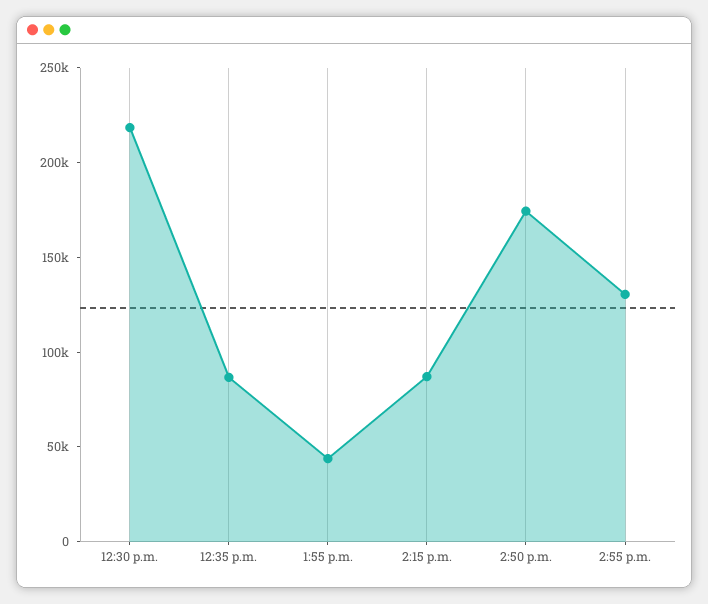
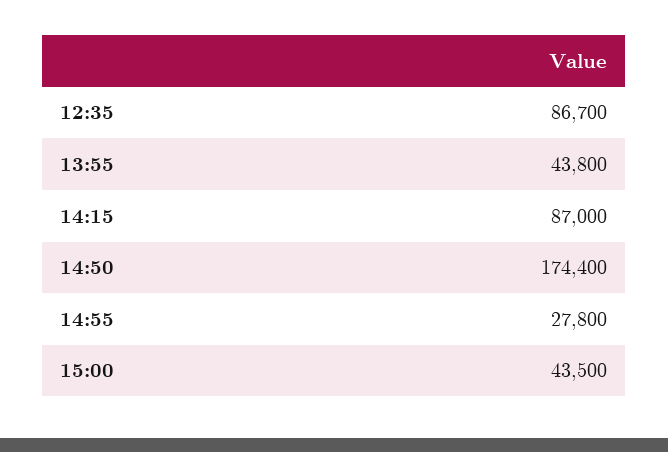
12:30 p.m.: 220000 -> none
2:55 p.m.: 130000 -> 27800
15:00: none -> 43500

